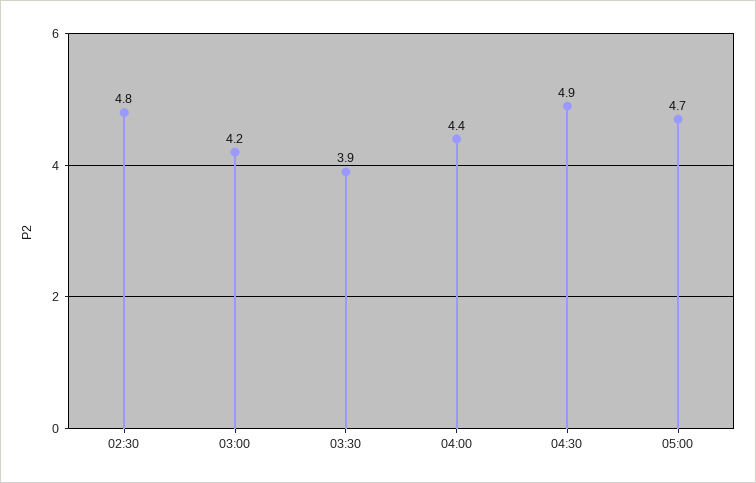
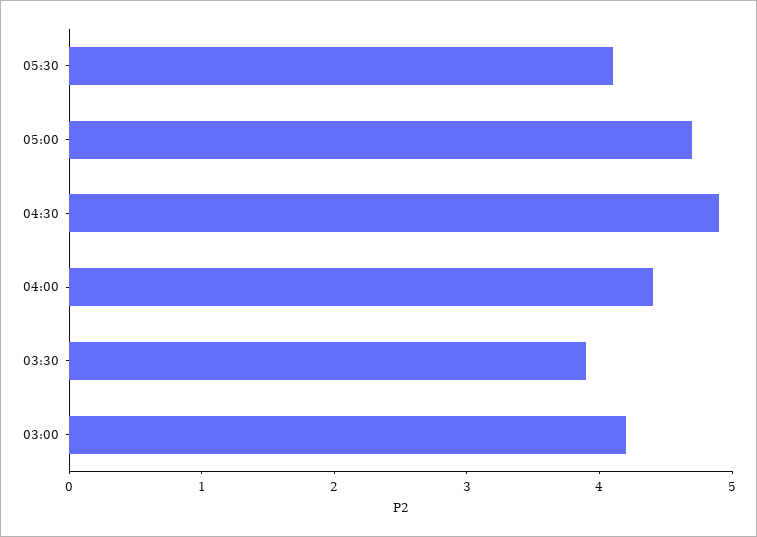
02:30: 4.8 -> none
05:30: none -> 4.1

